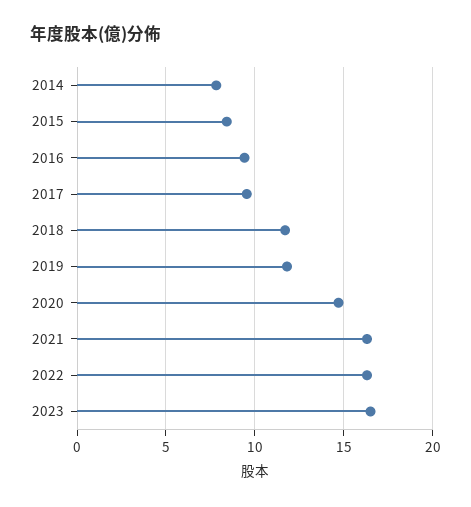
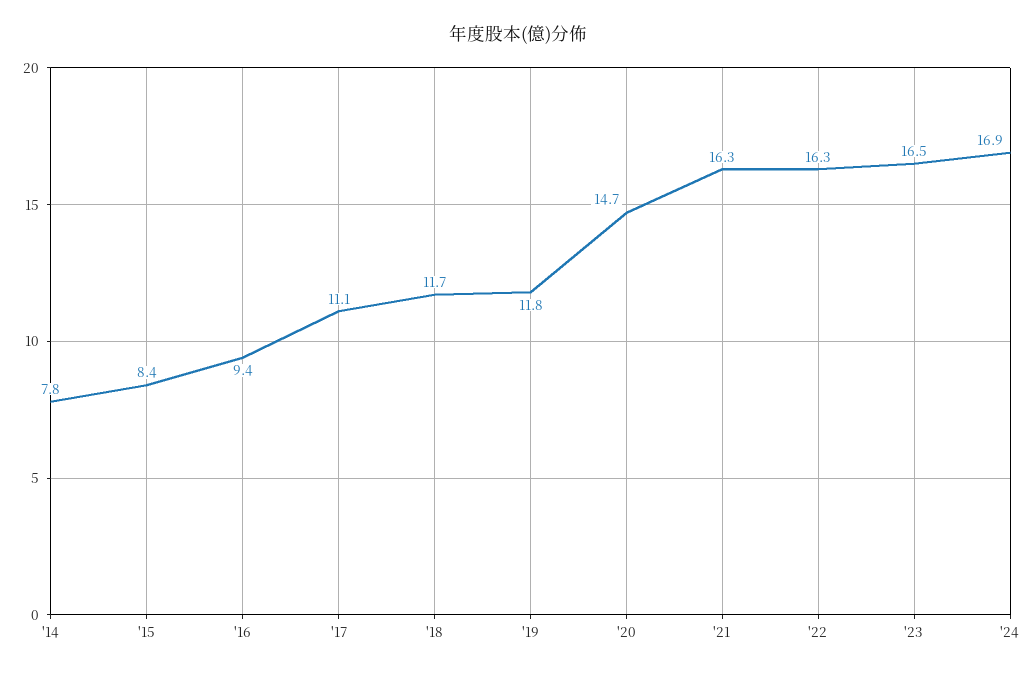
2017: 9.5 -> 11.1
'24: none -> 16.9

